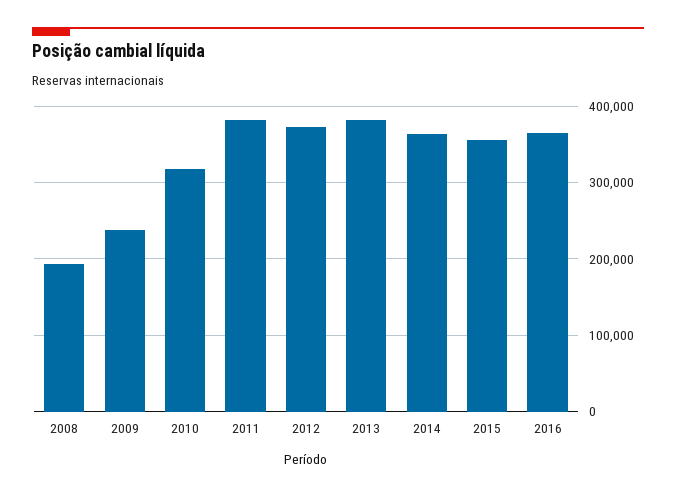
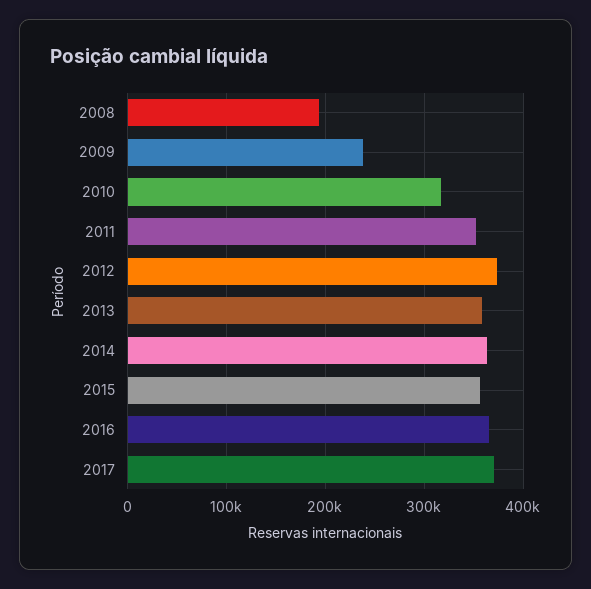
2011: 380000 -> 350000
2013: 380000 -> 360000
2017: none -> 370000

